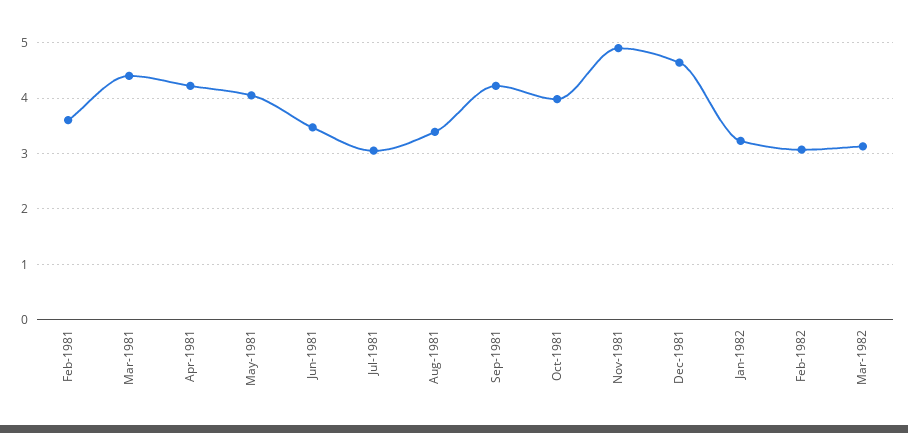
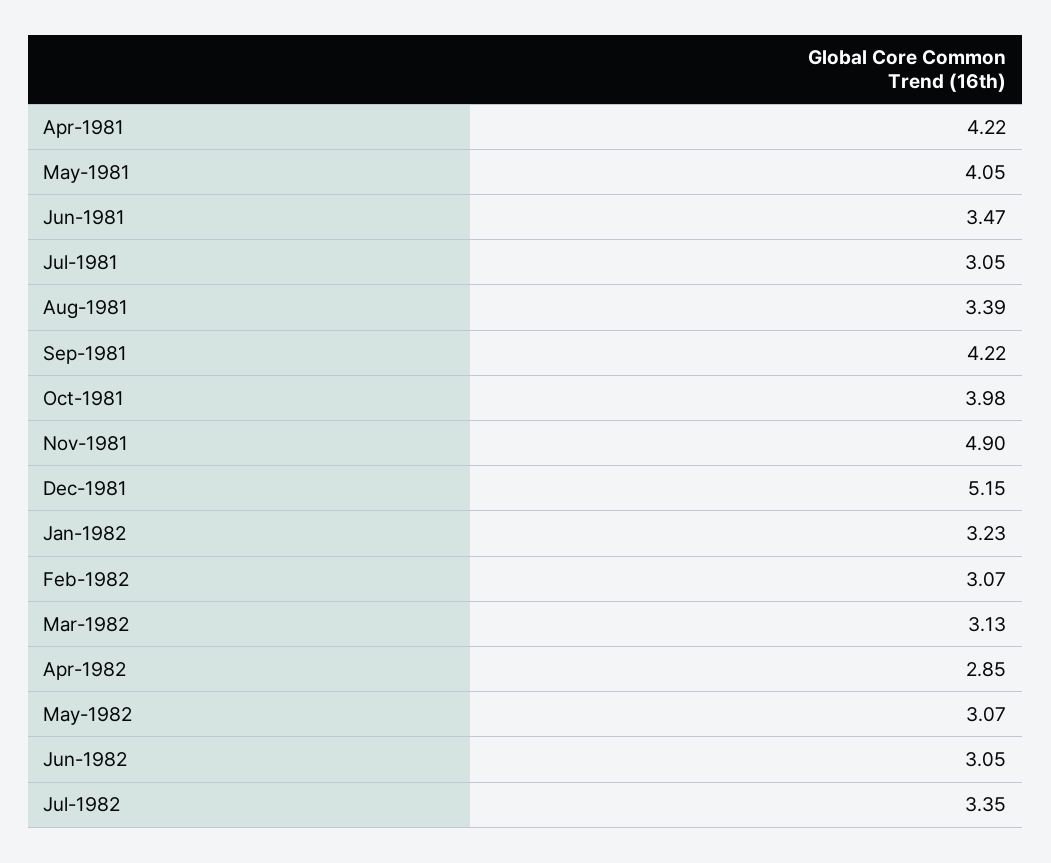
Feb-1981: 3.6 -> none
Mar-1981: 4.4 -> none
Dec-1981: 4.6 -> 5.15
Apr-1982: none -> 2.85
May-1982: none -> 3.07
Jun-1982: none -> 3.05
Jul-1982: none -> 3.35

